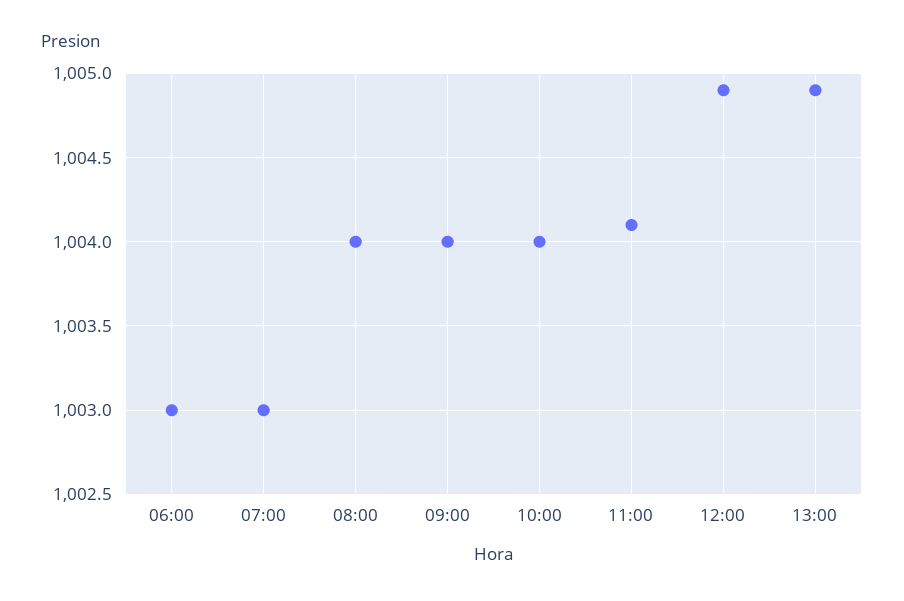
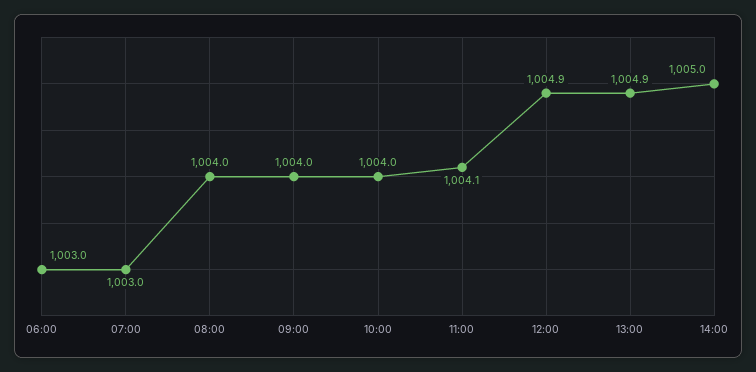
14:00: none -> 1005

